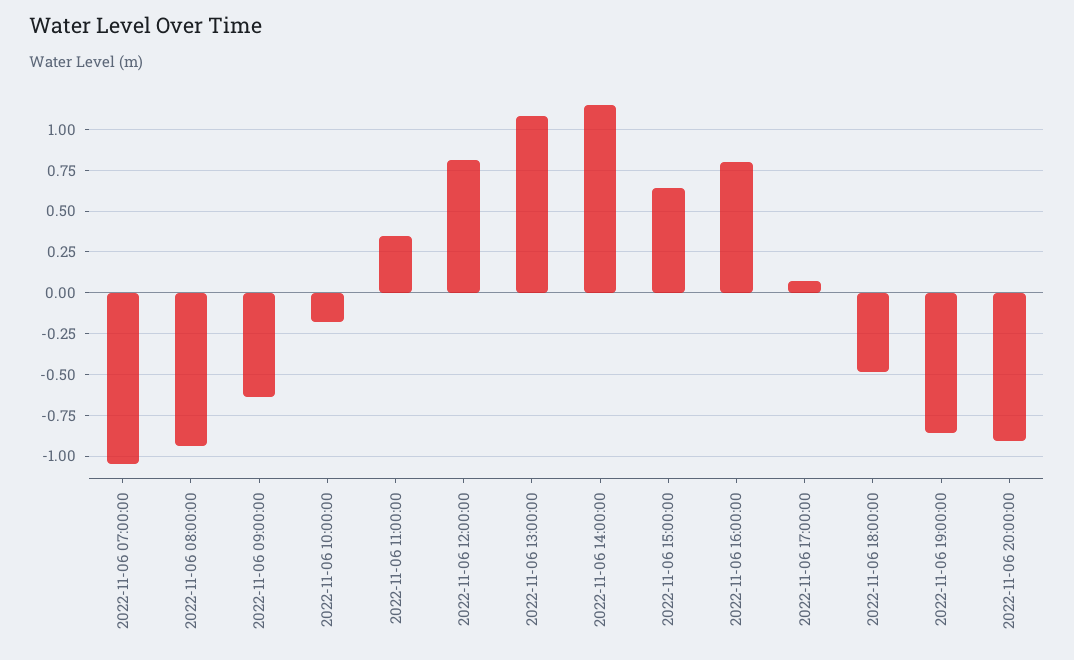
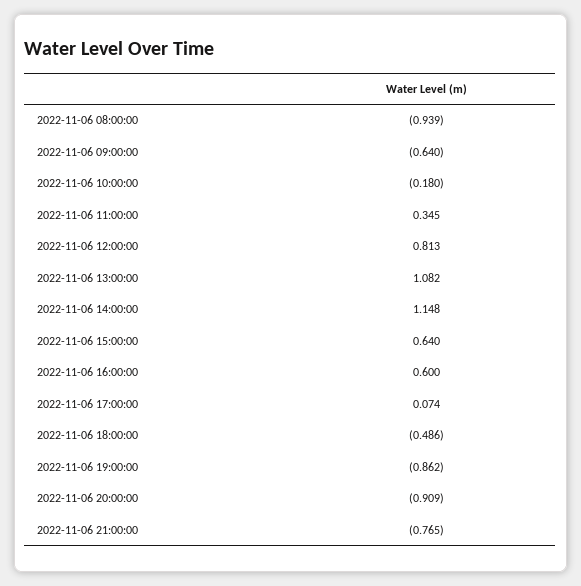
2022-11-06 07:00:00: -1.05 -> none
2022-11-06 16:00:00: 0.8 -> 0.6
2022-11-06 21:00:00: none -> -0.765

